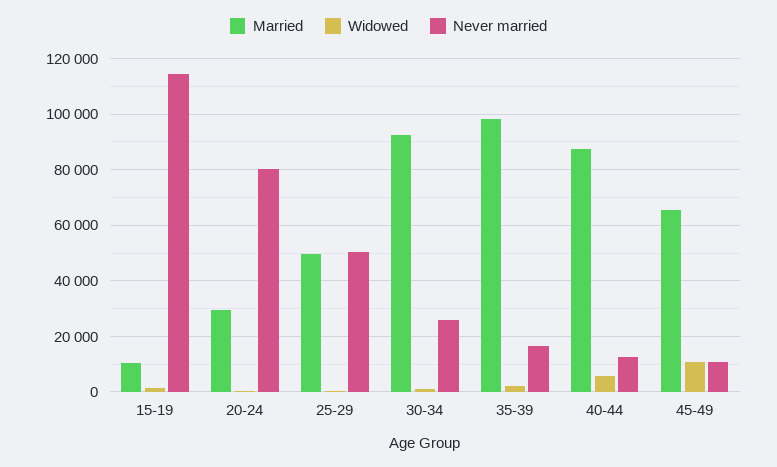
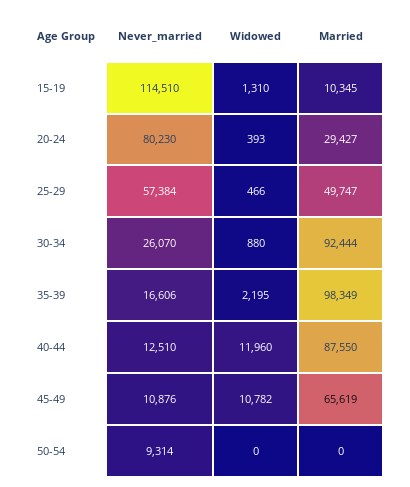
Never married, 25-29: 50000 -> 57384
Widowed, 40-44: 5000 -> 11960
Never married, 50-54: none -> 9314
Widowed, 50-54: none -> 0
Married, 50-54: none -> 0

